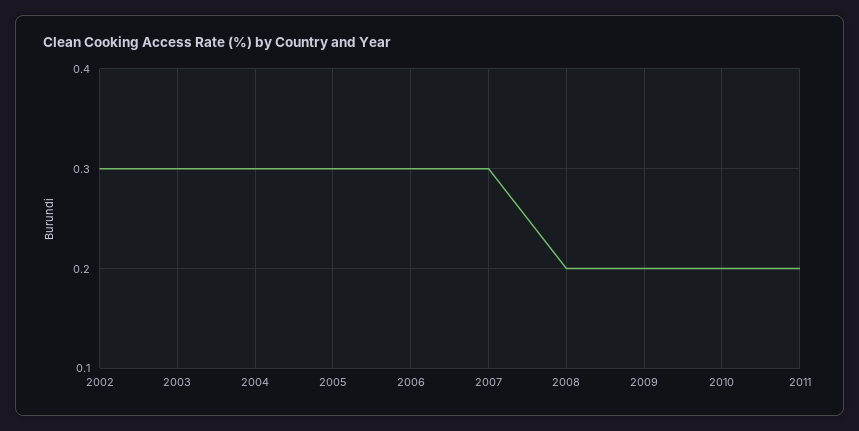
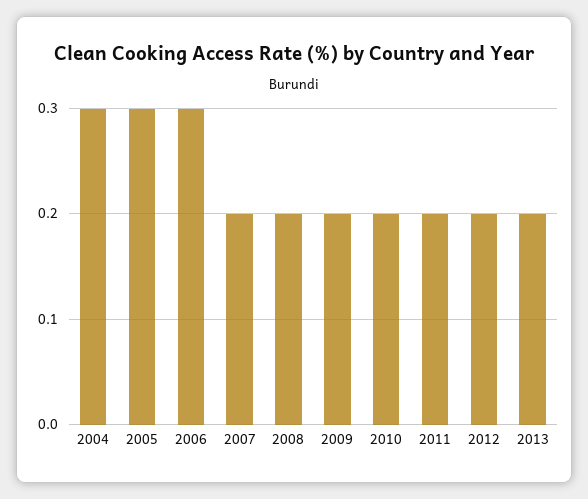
2002: 0.3 -> none
2003: 0.3 -> none
2007: 0.3 -> 0.2
2012: none -> 0.2
2013: none -> 0.2

